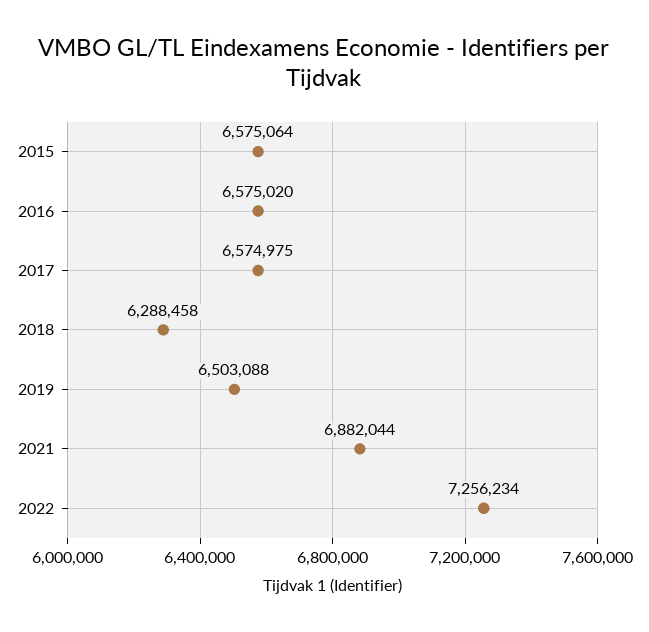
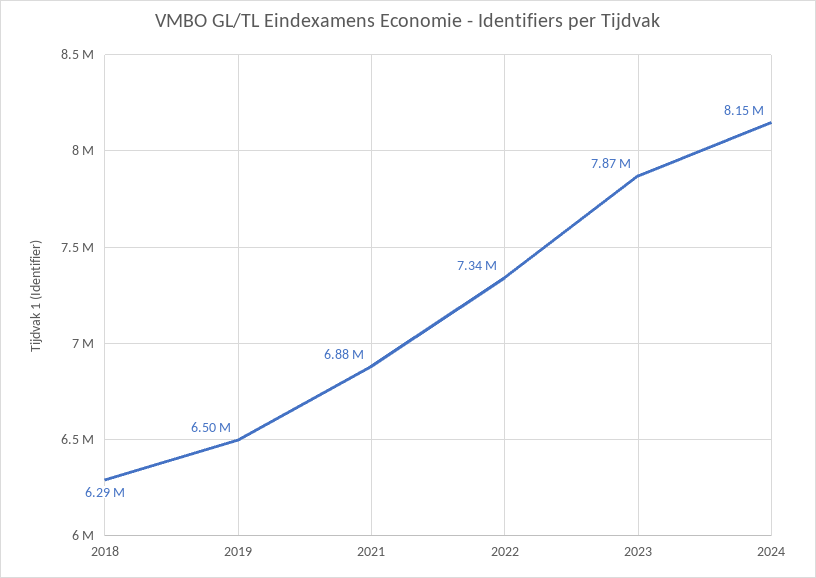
2015: 6575064 -> none
2016: 6575020 -> none
2017: 6574975 -> none
2022: 7256234 -> 7340000
2023: none -> 7870000
2024: none -> 8150000

